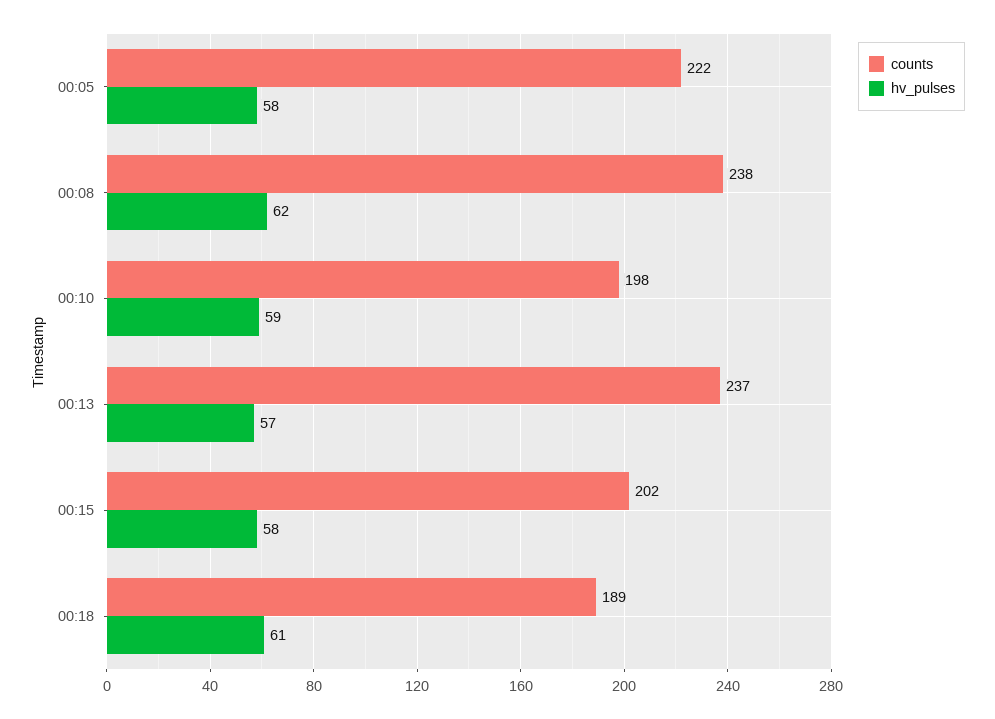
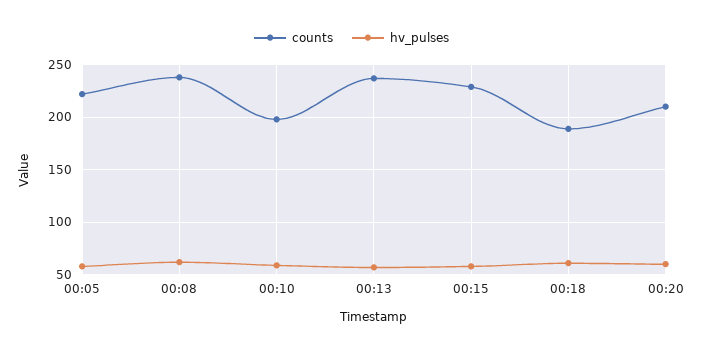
counts, 00:15: 202 -> 230
counts, 00:20: none -> 210
hv_pulses, 00:20: none -> 60

